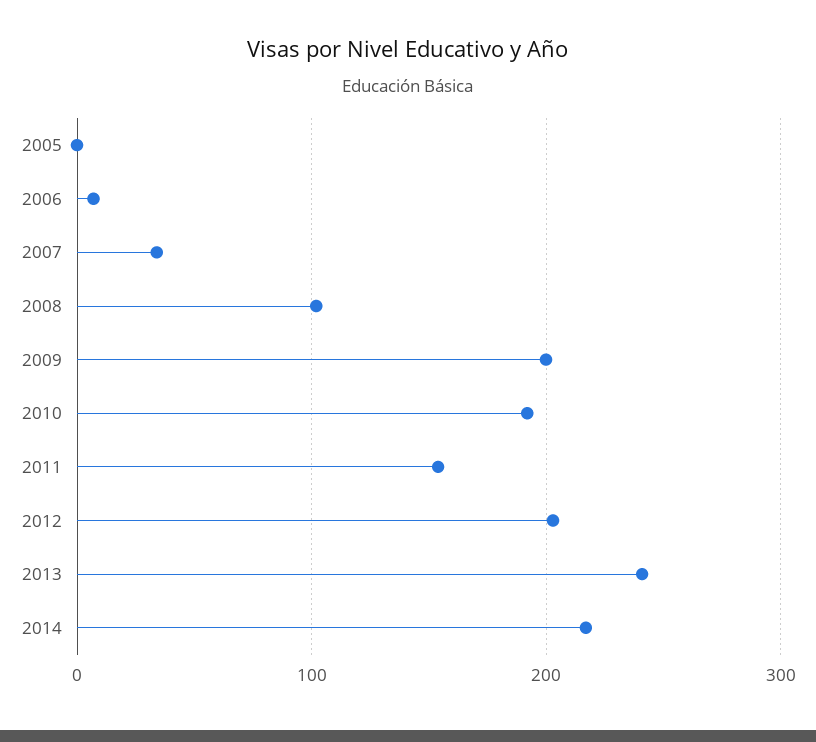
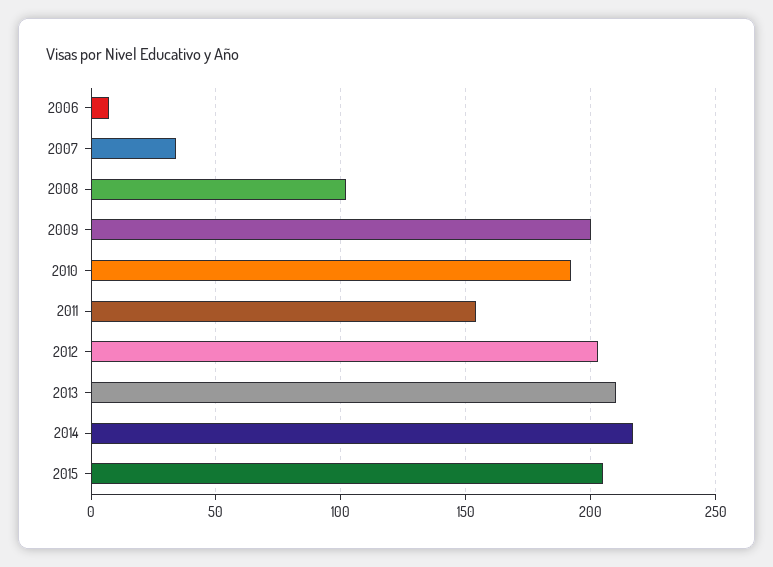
2005: 0 -> none
2013: 240 -> 210
2015: none -> 205

